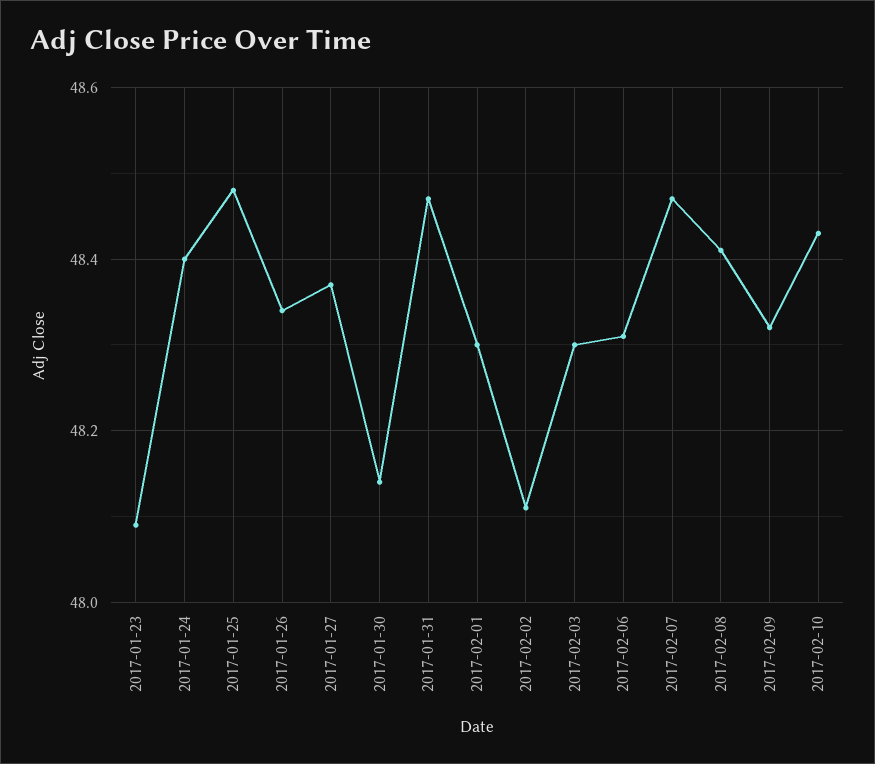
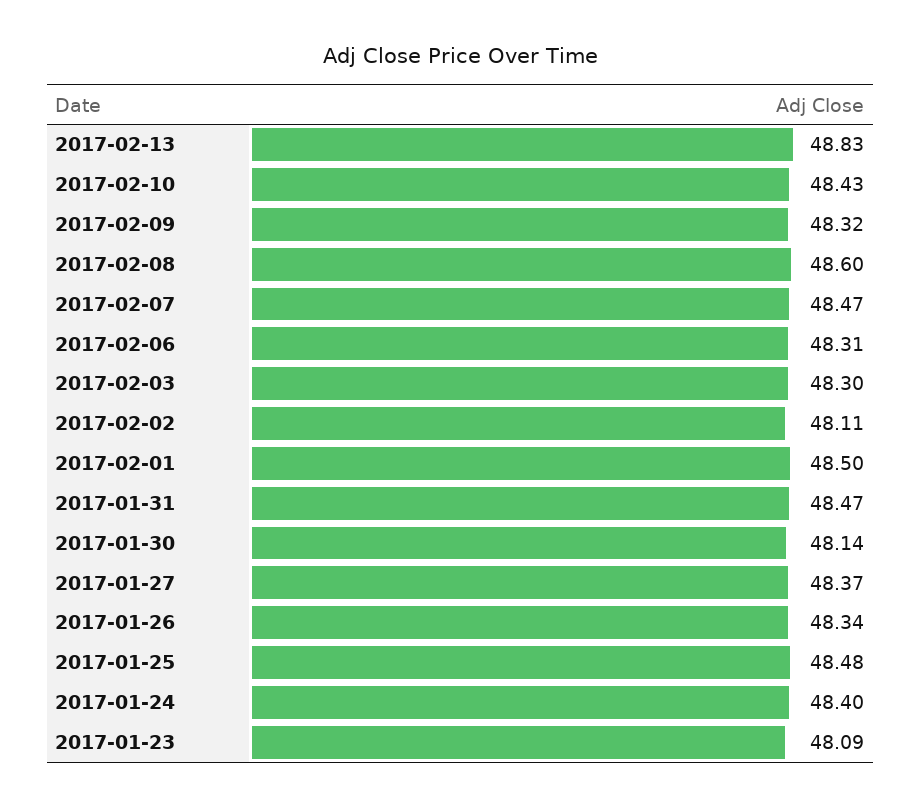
2017-02-01: 48.3 -> 48.5
2017-02-08: 48.4 -> 48.6
2017-02-13: none -> 48.83

